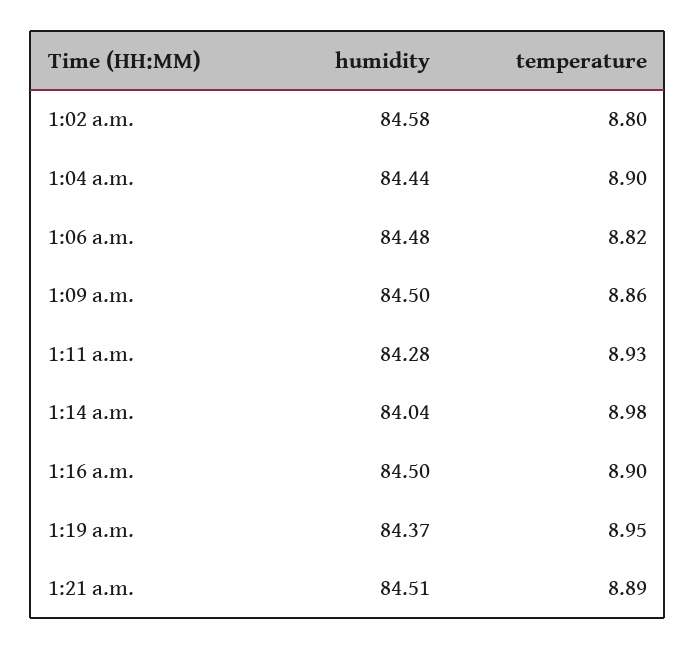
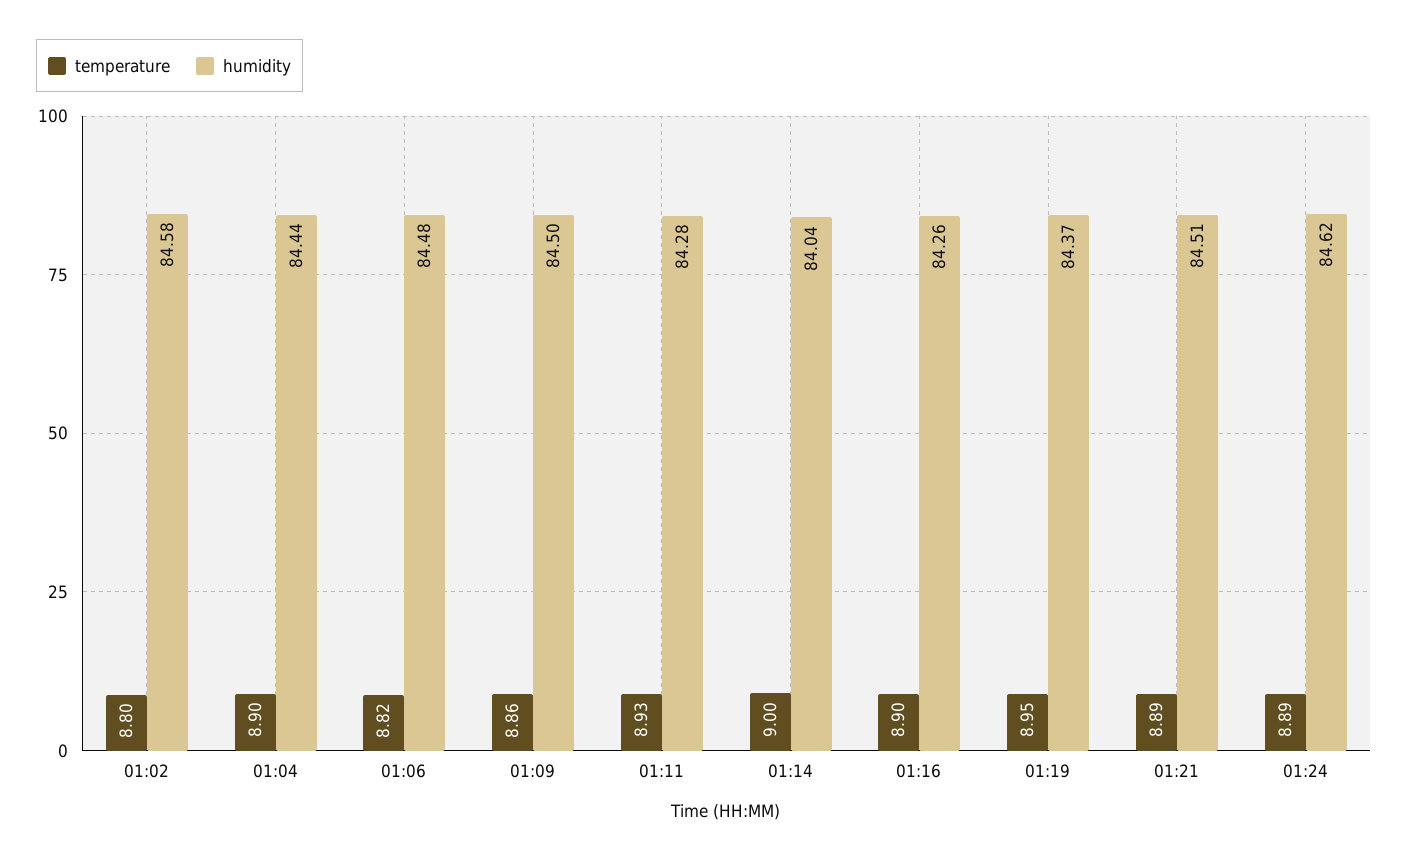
temperature, 1:14 a.m.: 8.98 -> 9
humidity, 1:16 a.m.: 84.5 -> 84.26
temperature, 01:24: none -> 8.89
humidity, 01:24: none -> 84.62

